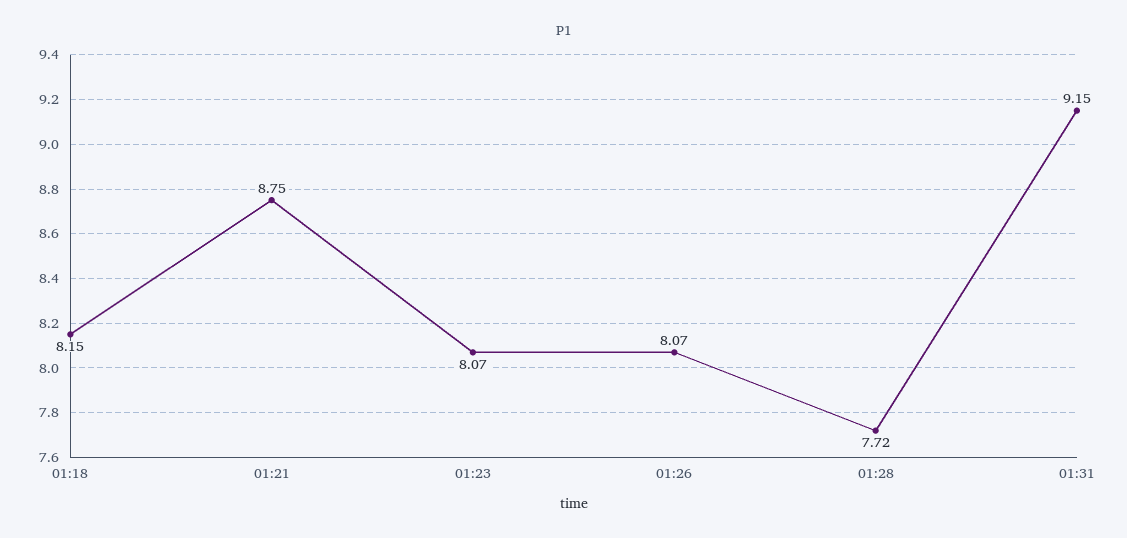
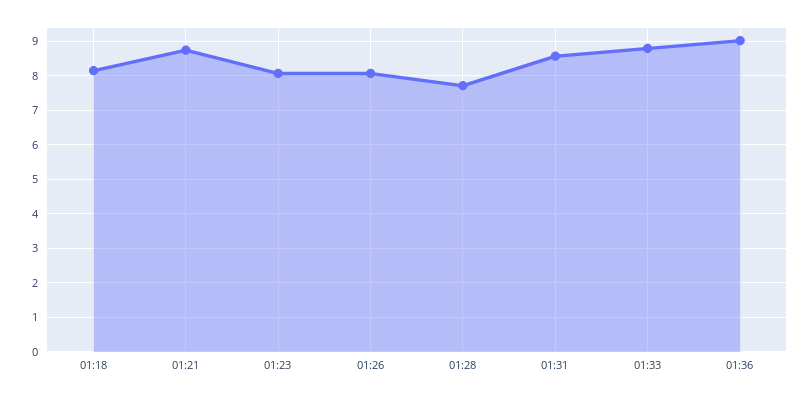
01:31: 9.15 -> 8.6
01:33: none -> 8.8
01:36: none -> 9

